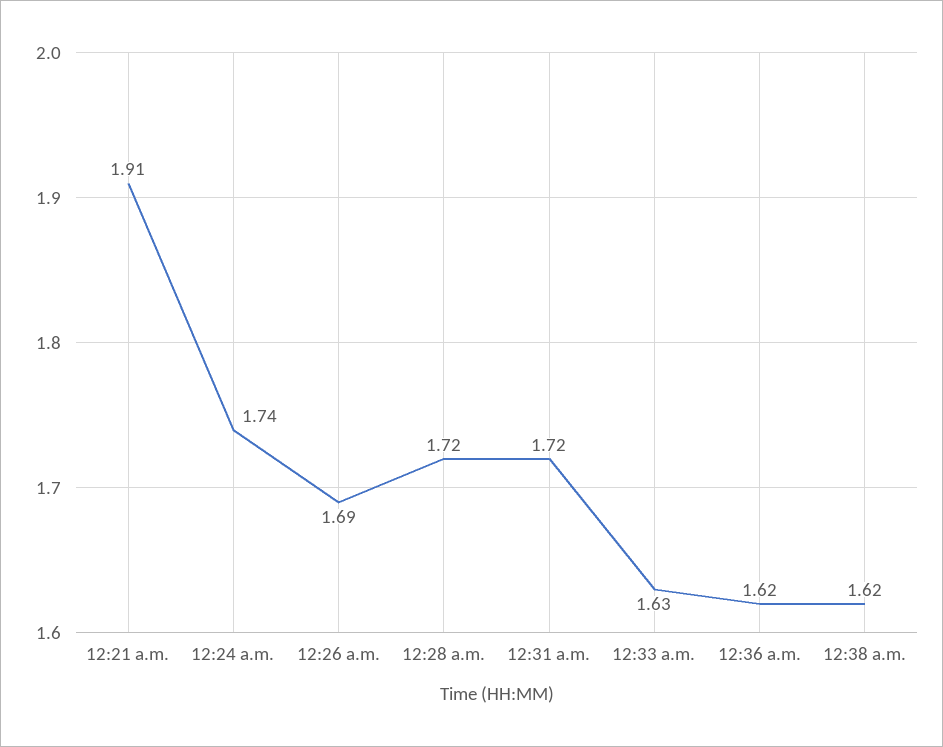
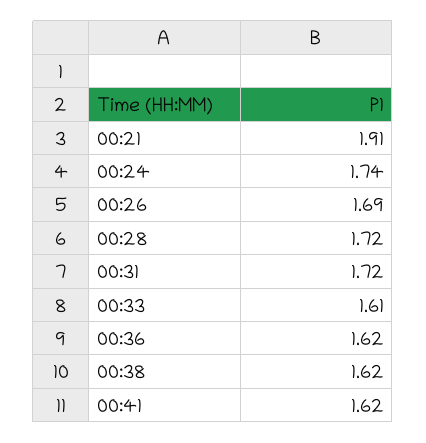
12:33 a.m.: 1.63 -> 1.61
00:41: none -> 1.62

